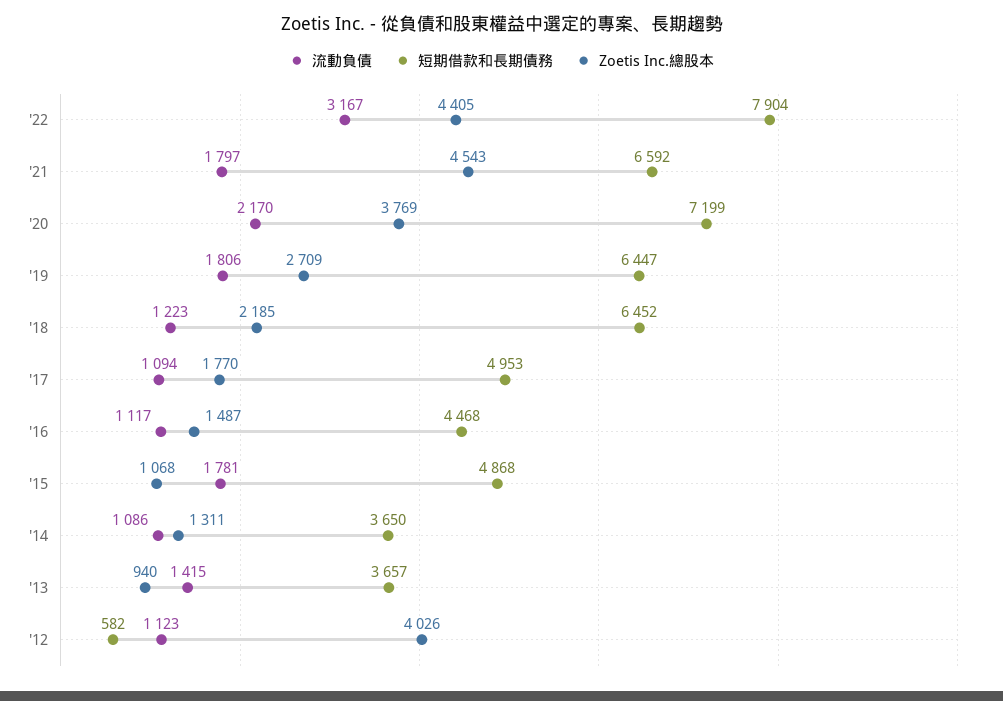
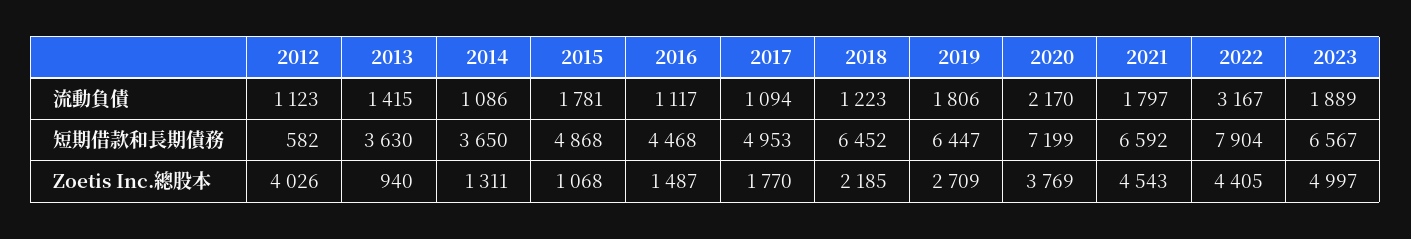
短期借款和長期債務, '13: 3657 -> 3630
流動負債, 2023: none -> 1889
短期借款和長期債務, 2023: none -> 6567
Zoetis Inc.總股本, 2023: none -> 4997

